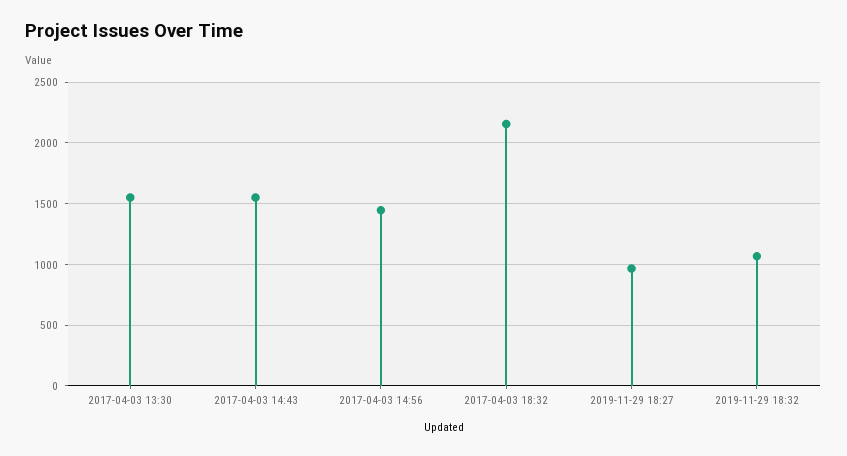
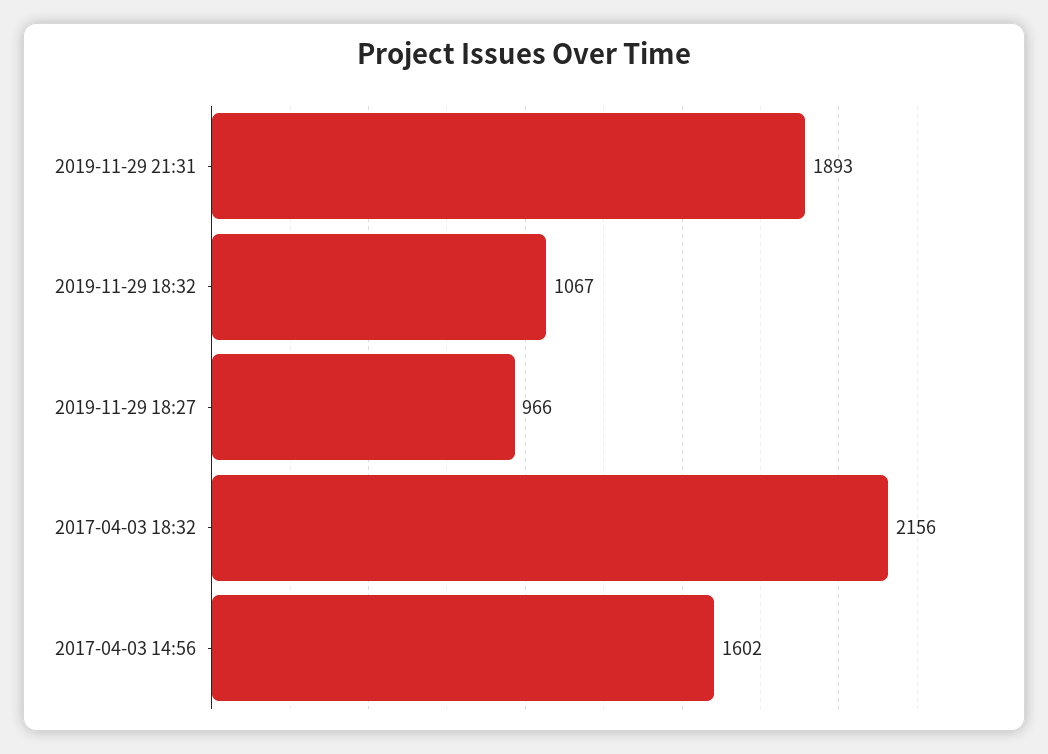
2017-04-03 13:30: 1550 -> none
2017-04-03 14:43: 1550 -> none
2017-04-03 14:56: 1450 -> 1602
2019-11-29 21:31: none -> 1893

